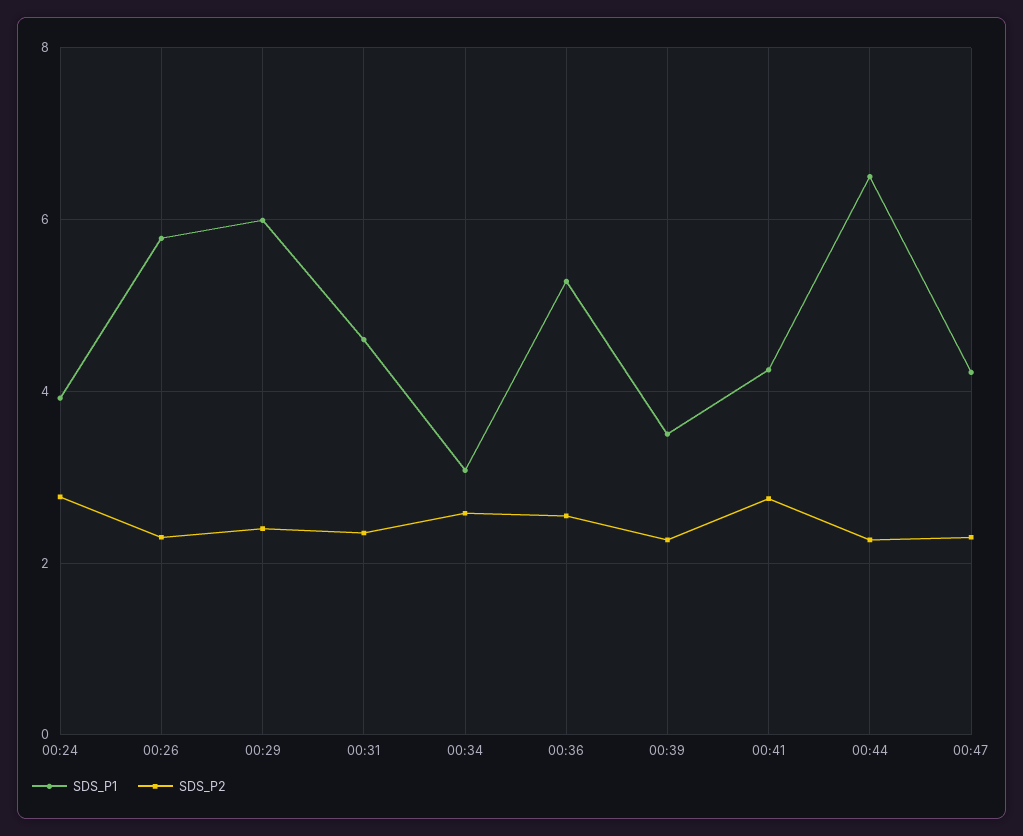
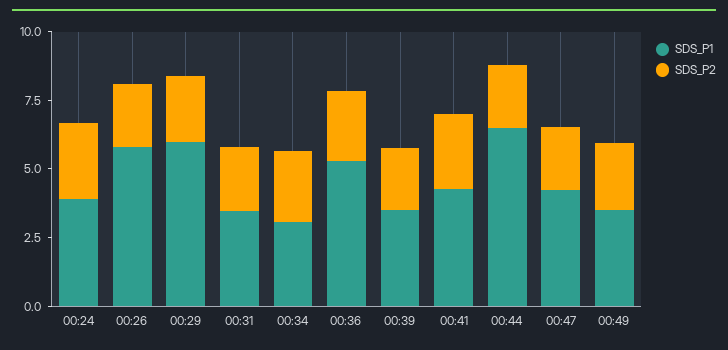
SDS_P1, 00:31: 4.6 -> 3.5
SDS_P1, 00:49: none -> 3.5
SDS_P2, 00:49: none -> 2.5

